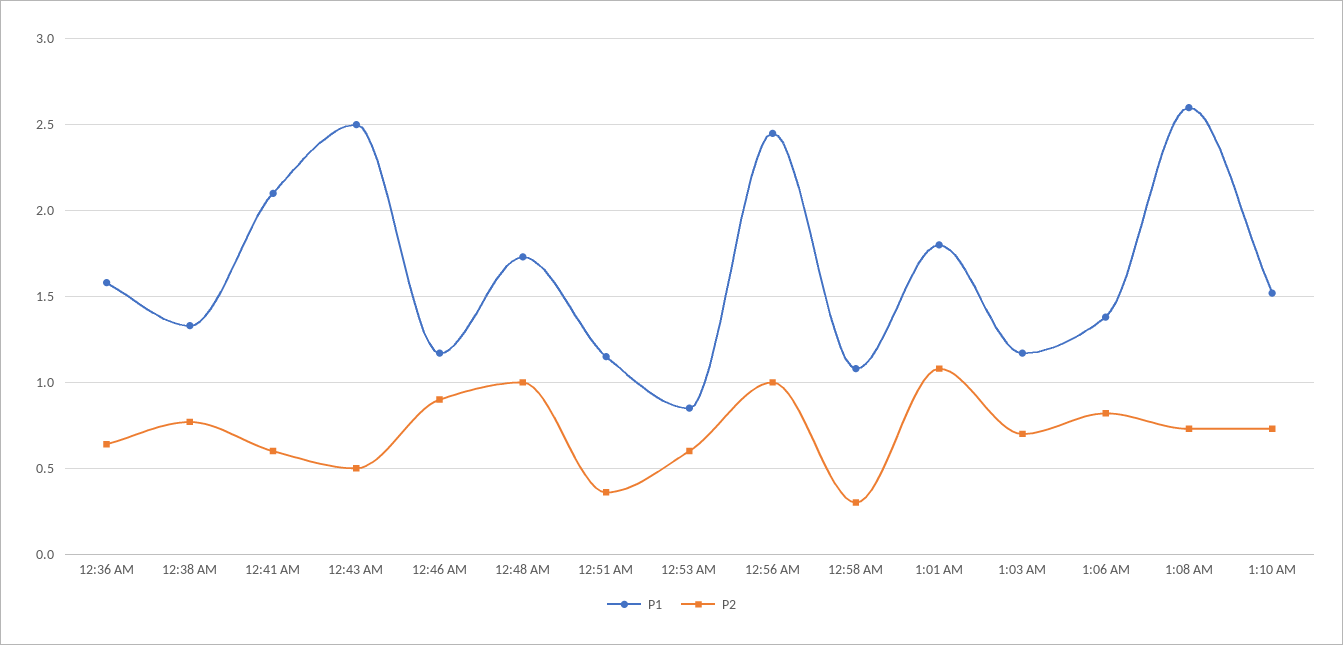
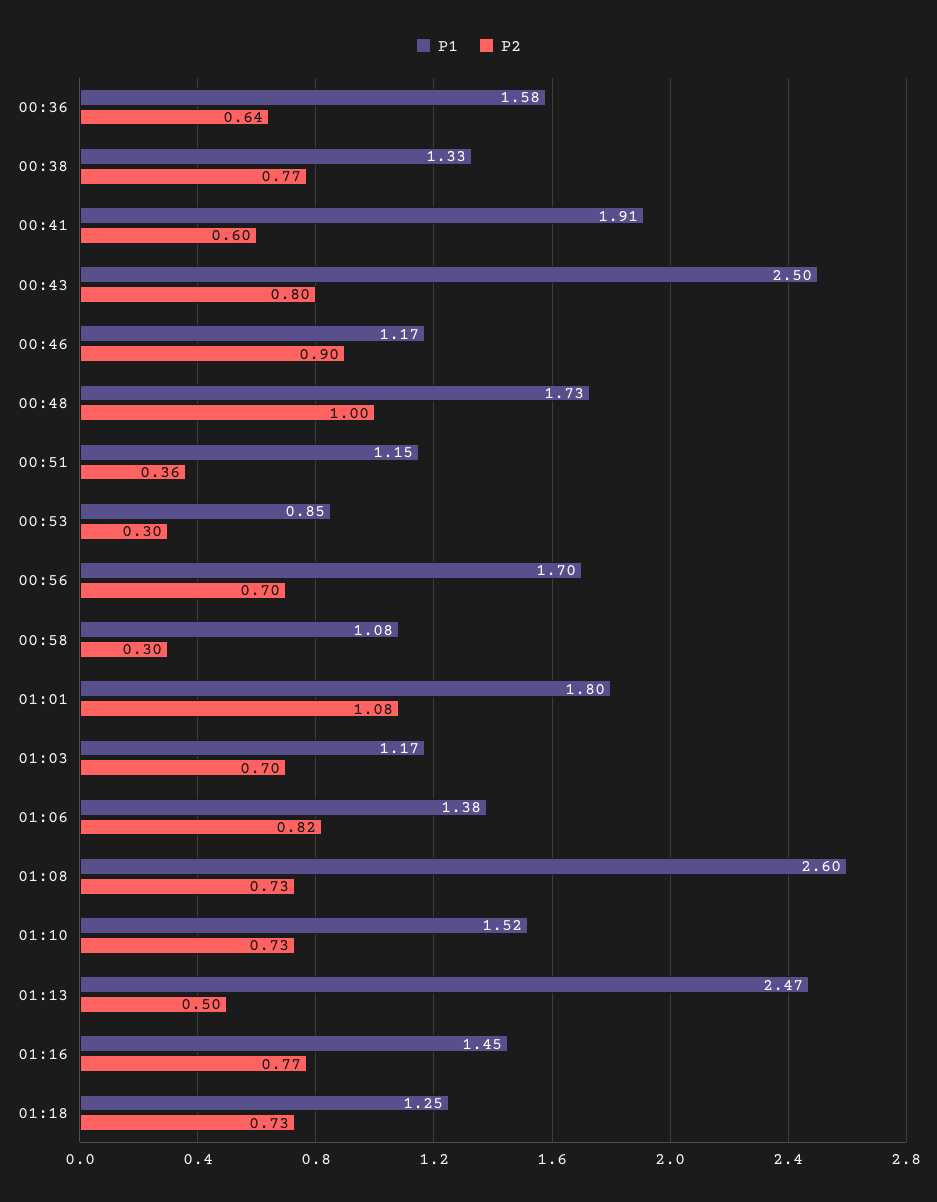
P1, 12:41 AM: 2.1 -> 1.91
P2, 12:43 AM: 0.5 -> 0.8
P2, 12:53 AM: 0.6 -> 0.3
P1, 12:56 AM: 2.45 -> 1.7
P2, 12:56 AM: 1 -> 0.7
P1, 01:13: none -> 2.47
P2, 01:13: none -> 0.5
P1, 01:16: none -> 1.45
P2, 01:16: none -> 0.77
P1, 01:18: none -> 1.25
P2, 01:18: none -> 0.73

